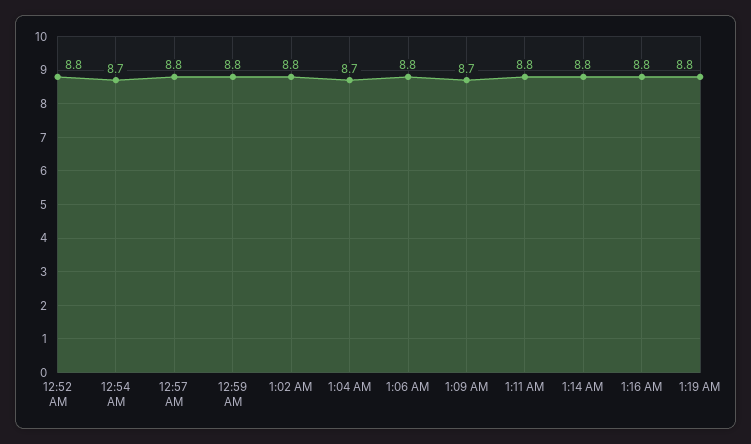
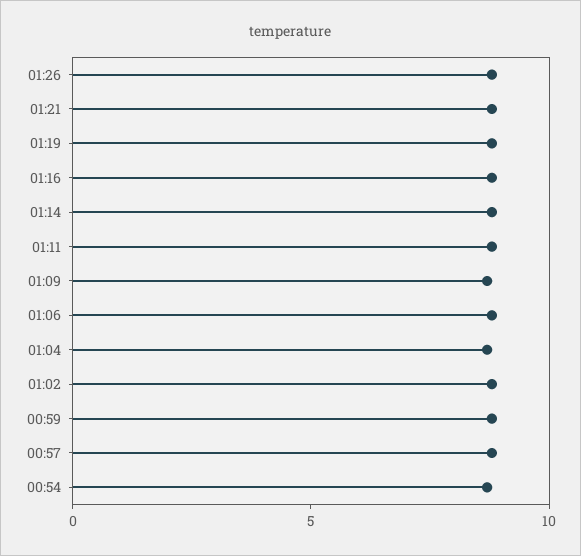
12:52 AM: 8.8 -> none
01:26: none -> 9
01:21: none -> 9

